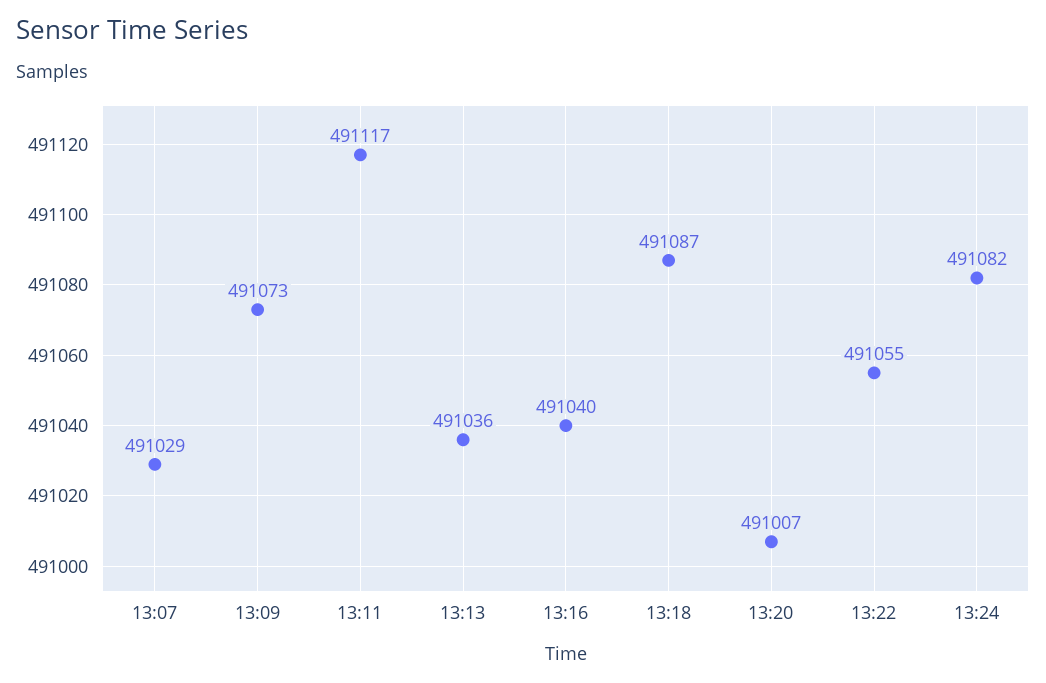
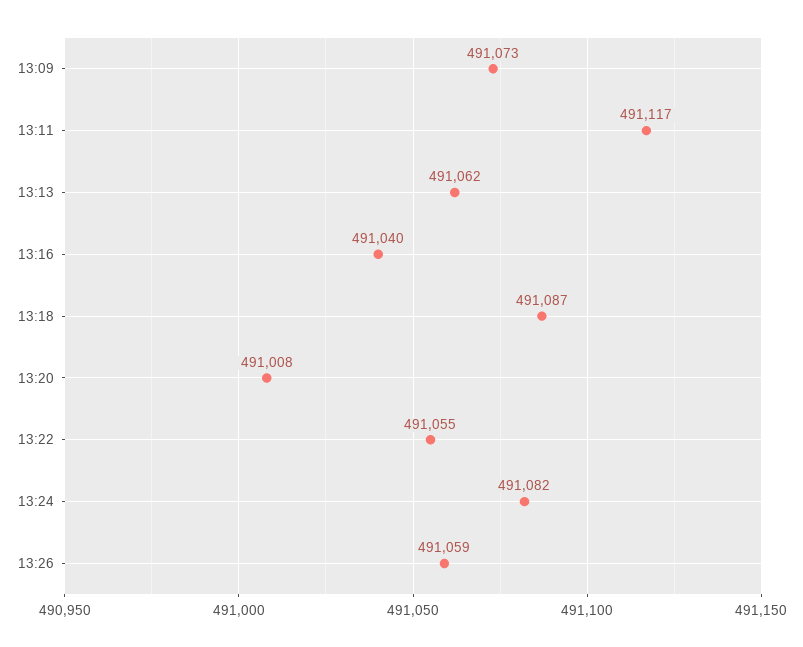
13:07: 491029 -> none
13:13: 491036 -> 491062
13:20: 491007 -> 491008
13:26: none -> 491059

